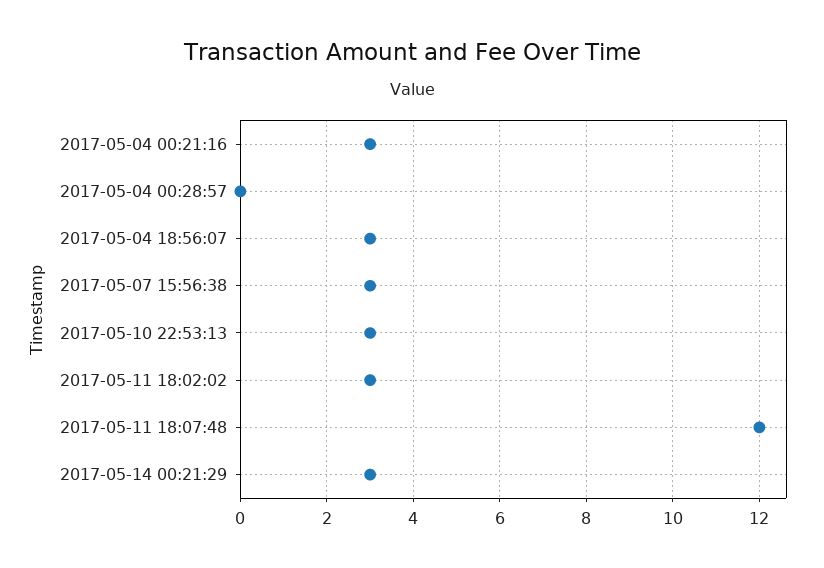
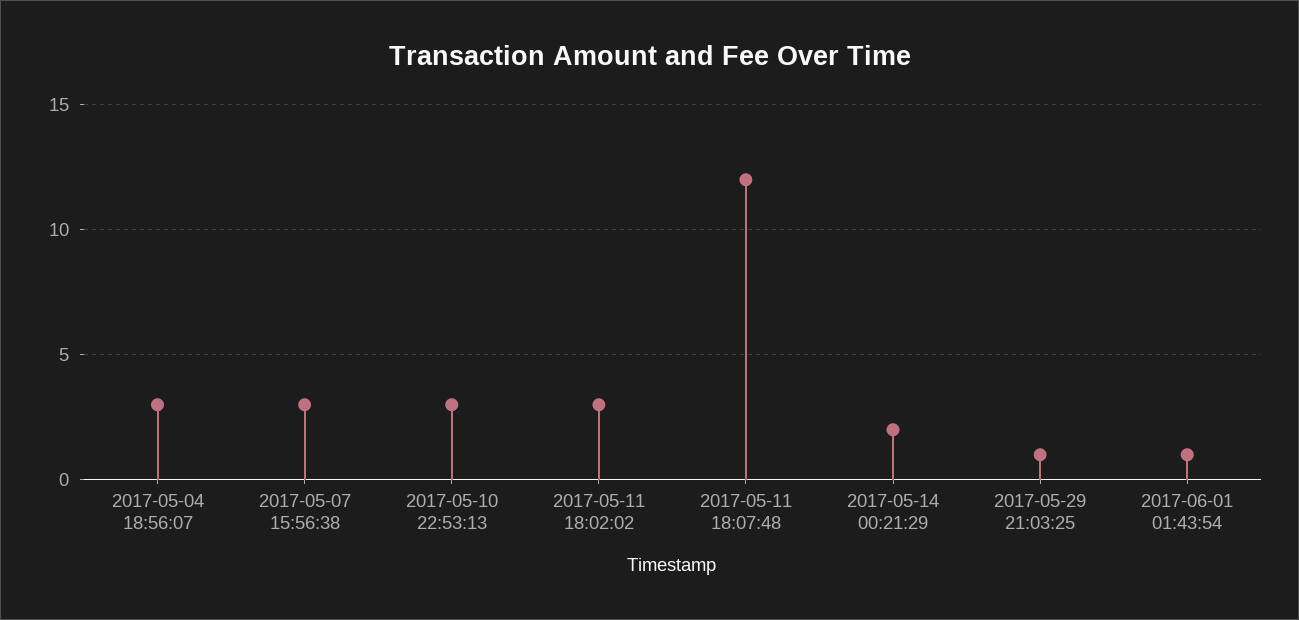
2017-05-04 00:21:16: 3 -> none
2017-05-04 00:28:57: 0 -> none
2017-05-14 00:21:29: 3 -> 2
2017-05-29 21:03:25: none -> 1
2017-06-01 01:43:54: none -> 1

